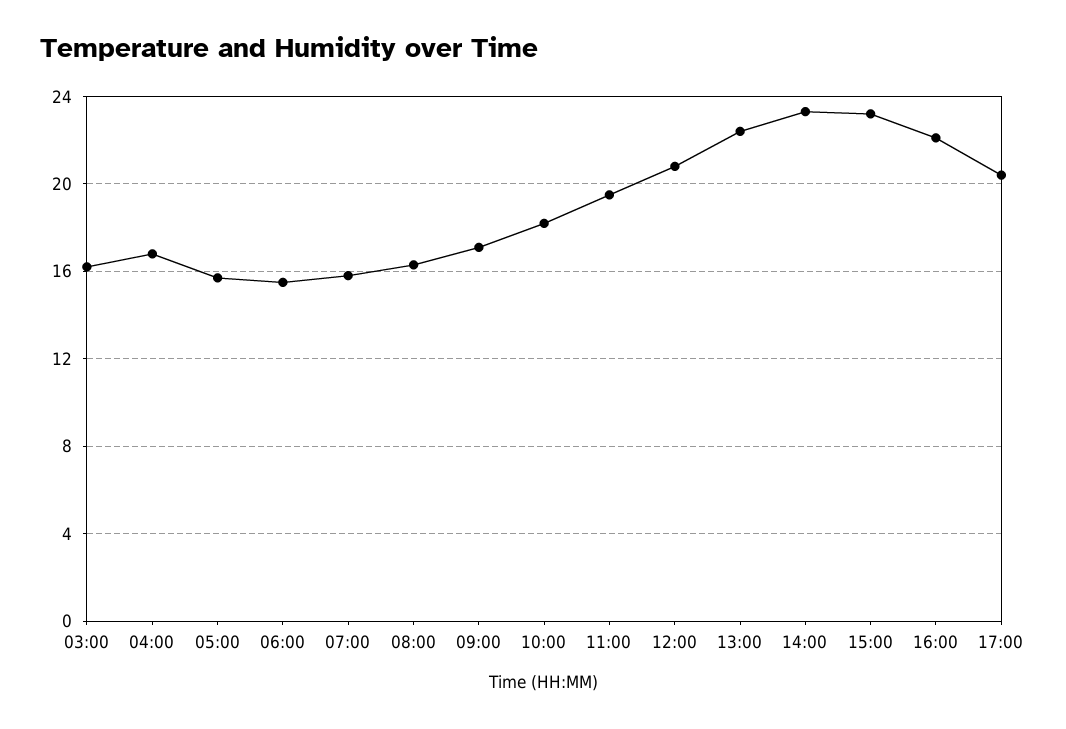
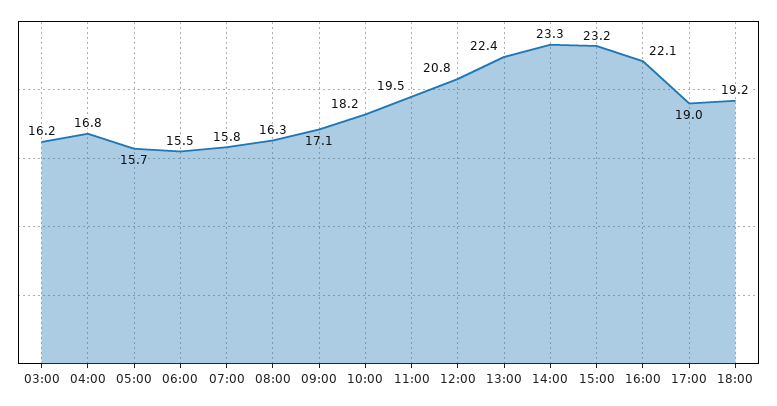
17:00: 20.5 -> 19
18:00: none -> 19.2

